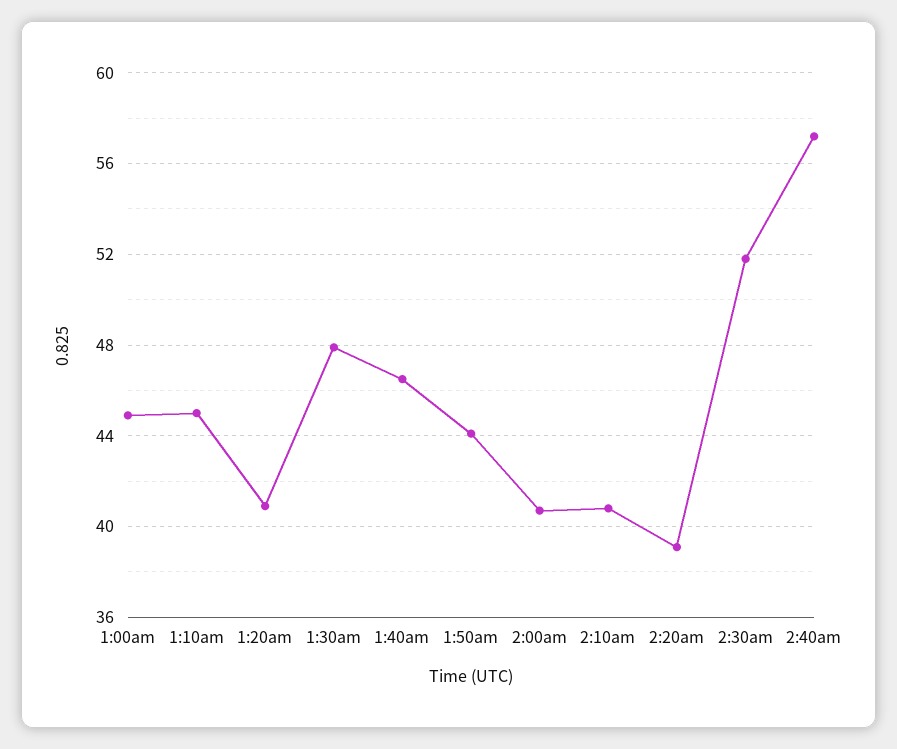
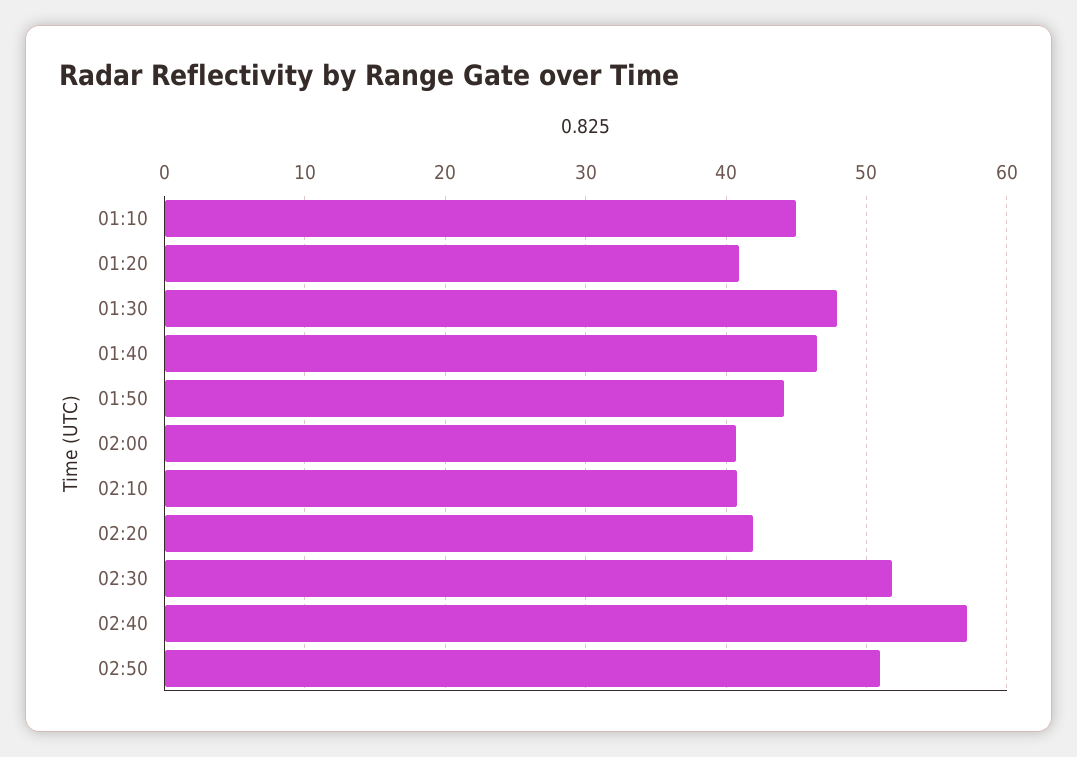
1:00am: 45 -> none
2:20am: 39 -> 42
02:50: none -> 51

